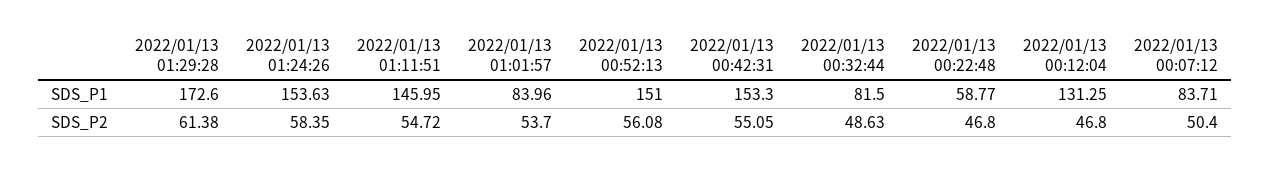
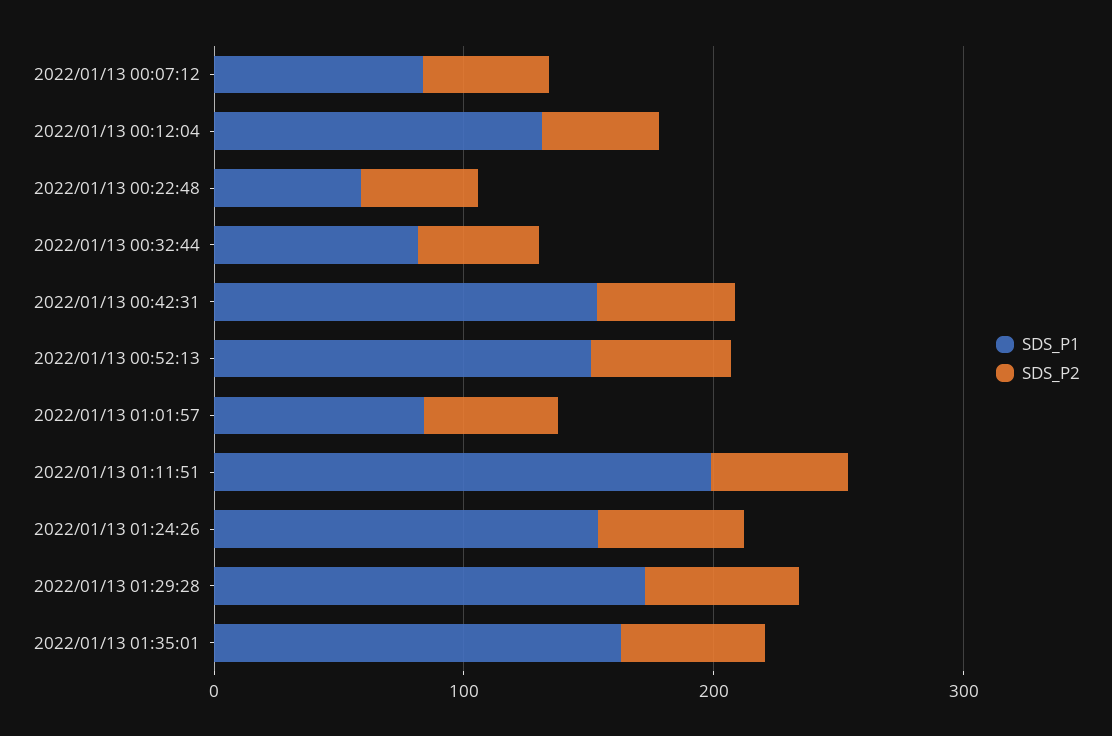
SDS_P1, 2022/01/13 01:11:51: 145.95 -> 200
SDS_P1, 2022/01/13 01:35:01: none -> 160
SDS_P2, 2022/01/13 01:35:01: none -> 60

